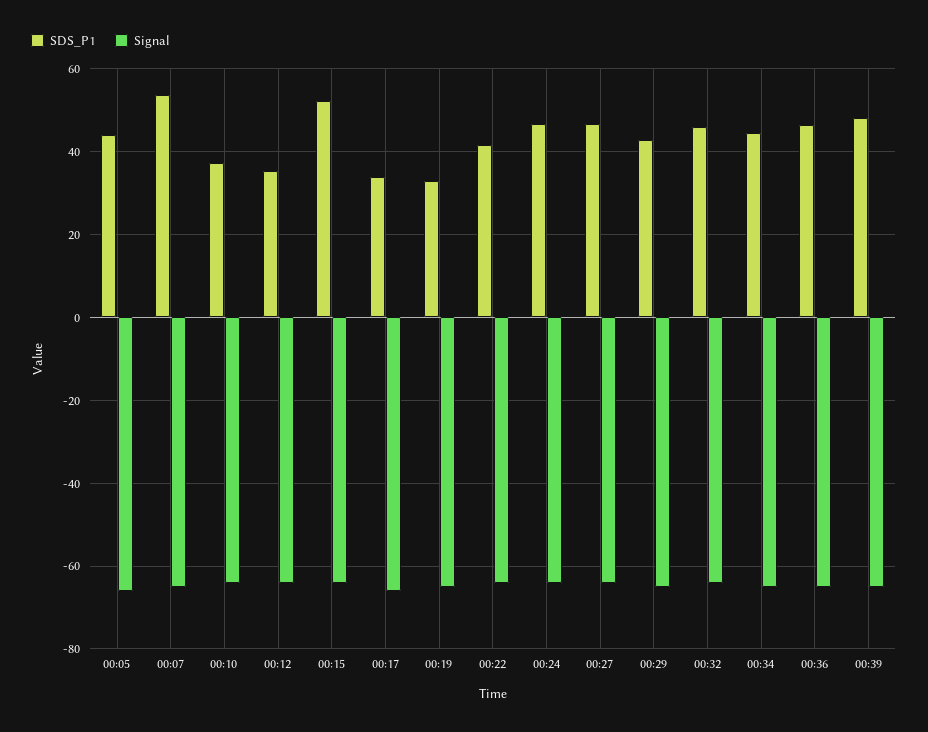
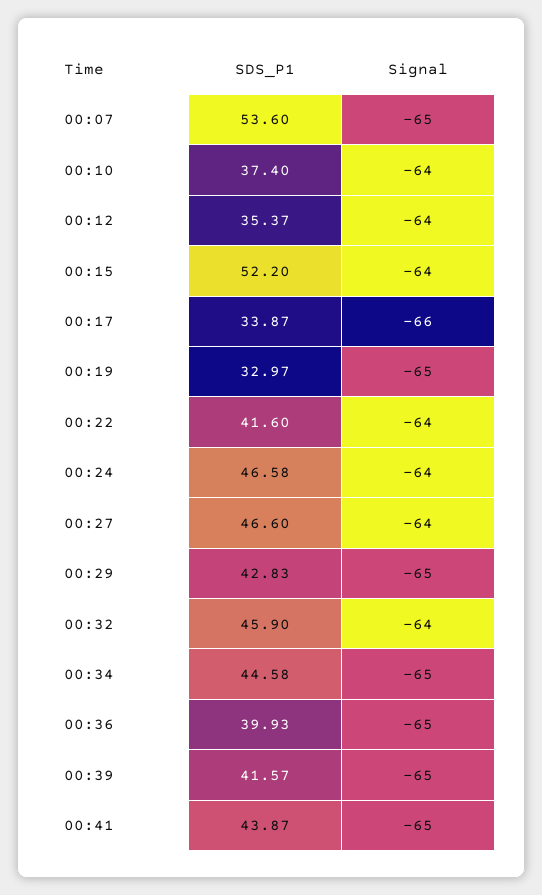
SDS_P1, 00:05: 44 -> none
Signal, 00:05: -66 -> none
SDS_P1, 00:36: 46 -> 39.93
SDS_P1, 00:39: 48 -> 41.57
SDS_P1, 00:41: none -> 43.87
Signal, 00:41: none -> -65

